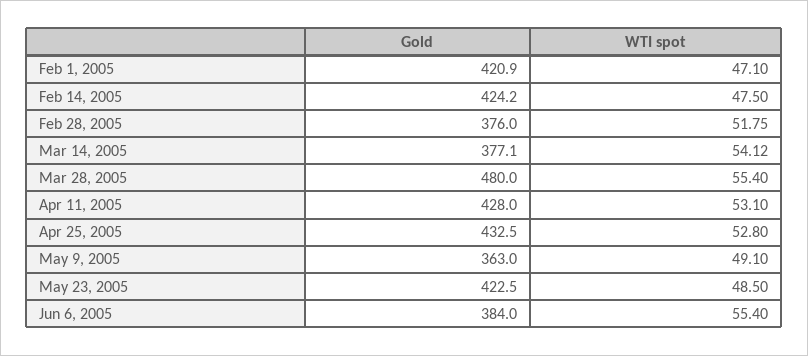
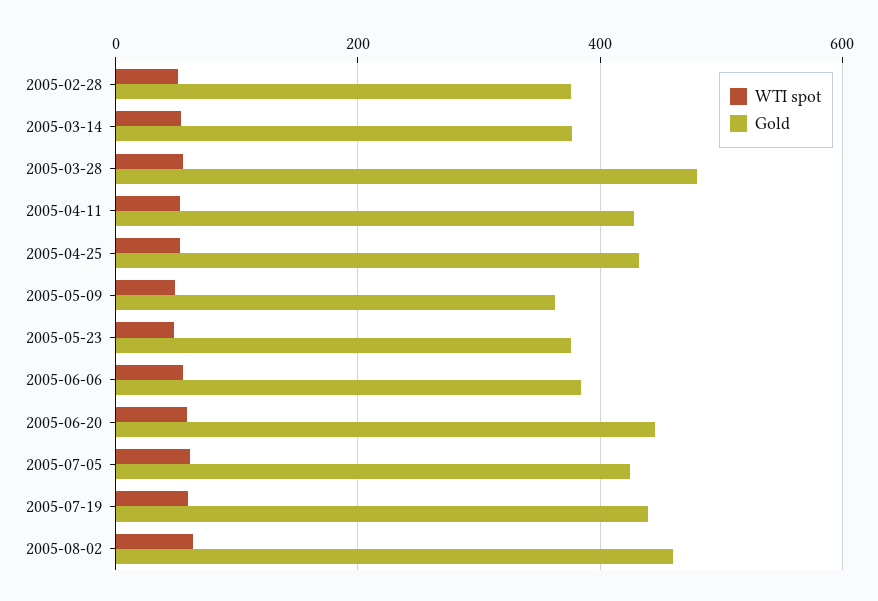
Gold, Feb 1, 2005: 420.9 -> none
WTI spot, Feb 1, 2005: 47.1 -> none
Gold, Feb 14, 2005: 424.2 -> none
WTI spot, Feb 14, 2005: 47.5 -> none
Gold, May 23, 2005: 422.5 -> 380
WTI spot, 2005-06-20: none -> 60
Gold, 2005-06-20: none -> 440
WTI spot, 2005-07-05: none -> 60
Gold, 2005-07-05: none -> 420
WTI spot, 2005-07-19: none -> 60
Gold, 2005-07-19: none -> 440
WTI spot, 2005-08-02: none -> 60
Gold, 2005-08-02: none -> 460

